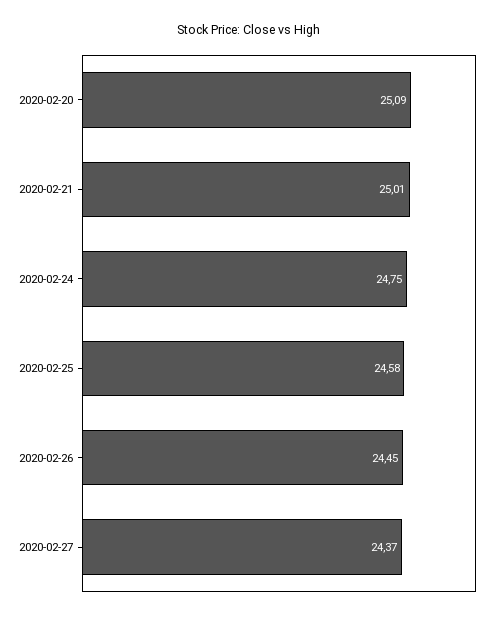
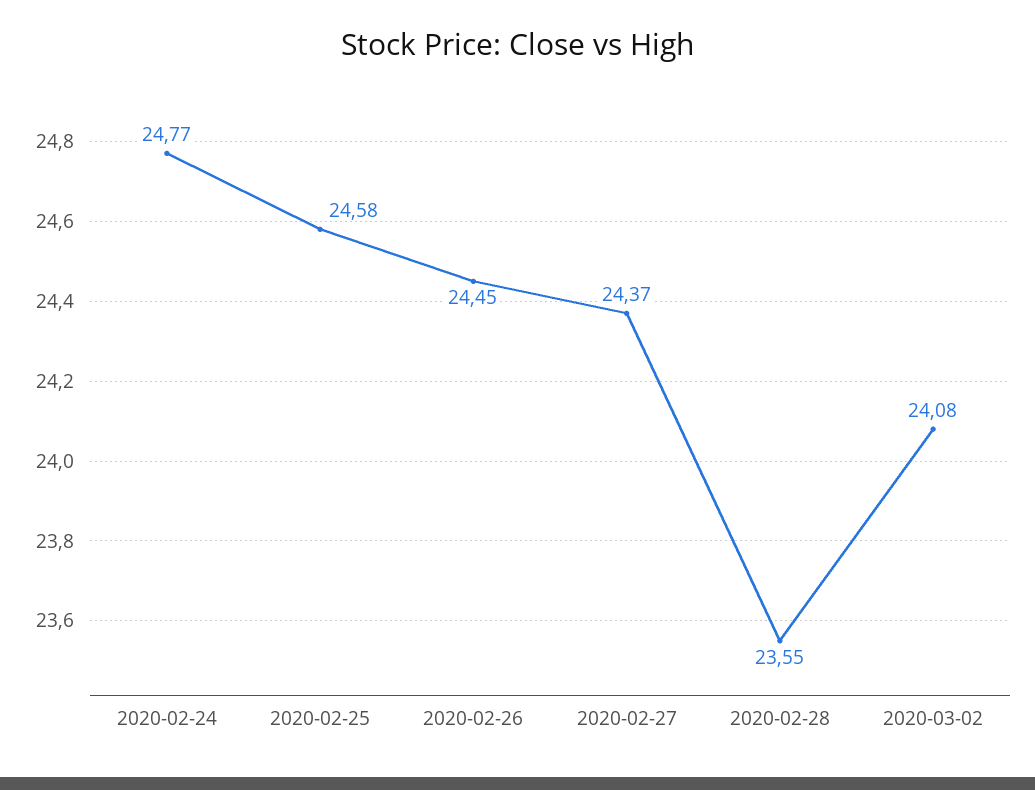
2020-02-20: 25.09 -> none
2020-02-21: 25.01 -> none
2020-02-24: 24.75 -> 24.77
2020-02-28: none -> 23.55
2020-03-02: none -> 24.08

